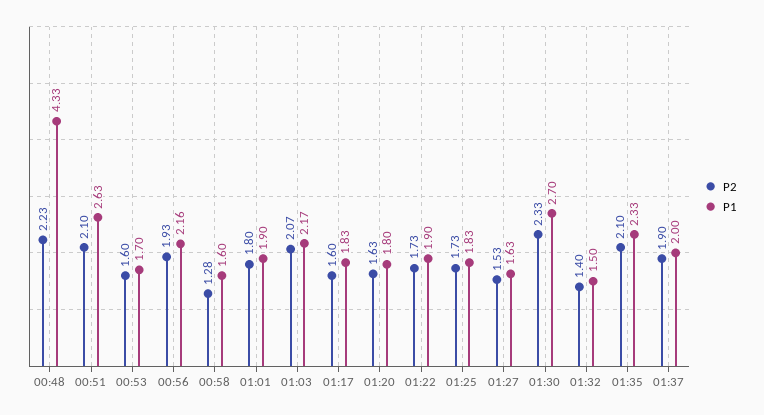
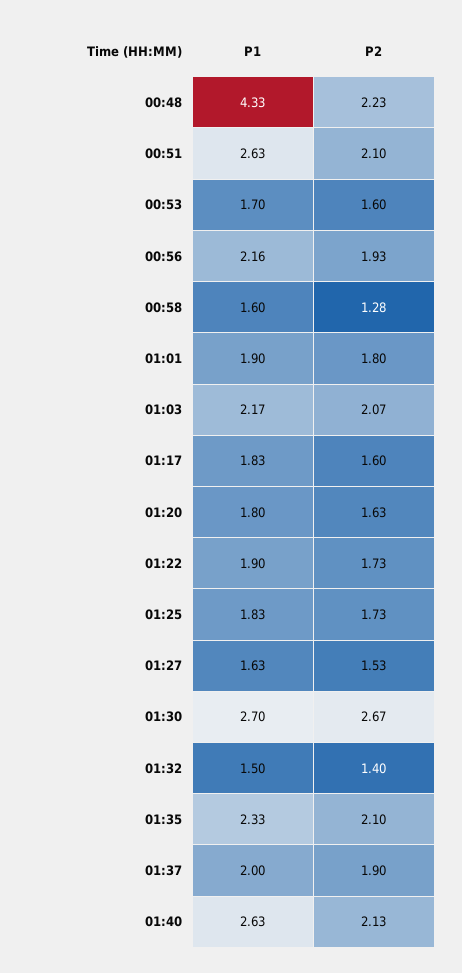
P2, 01:30: 2.33 -> 2.67
P1, 01:40: none -> 2.63
P2, 01:40: none -> 2.13

